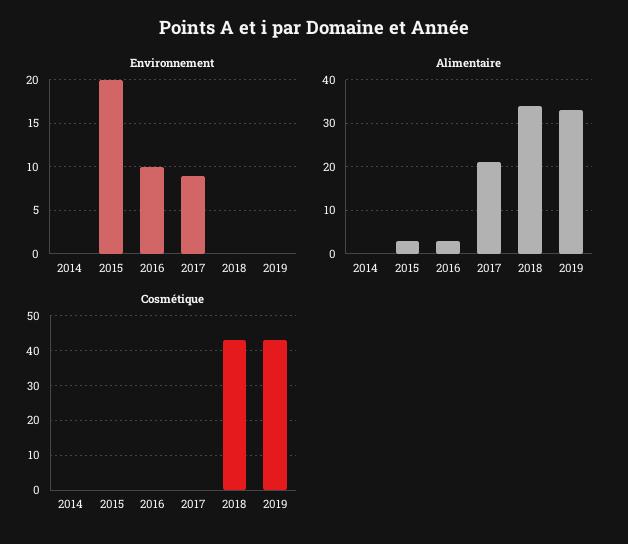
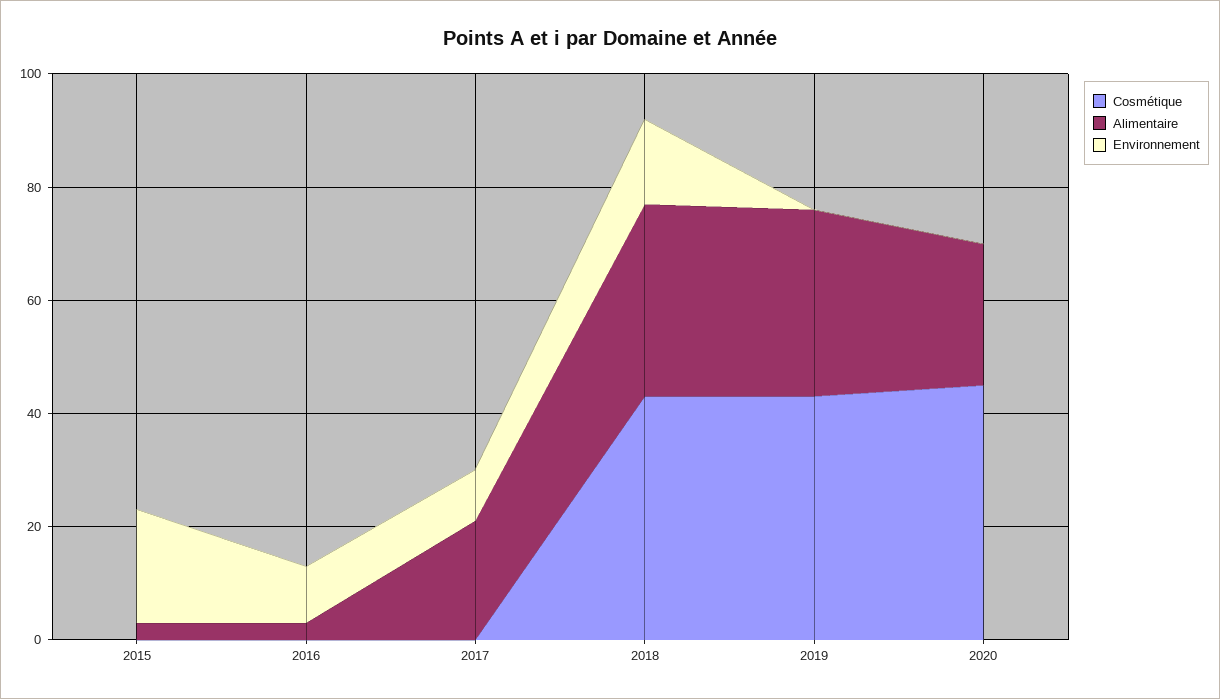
Environnement, 2014: 0 -> none
Environnement, 2018: 0 -> 15
Alimentaire, 2014: 0 -> none
Cosmétique, 2014: 0 -> none
Cosmétique, 2020: none -> 45
Alimentaire, 2020: none -> 25
Environnement, 2020: none -> 0

